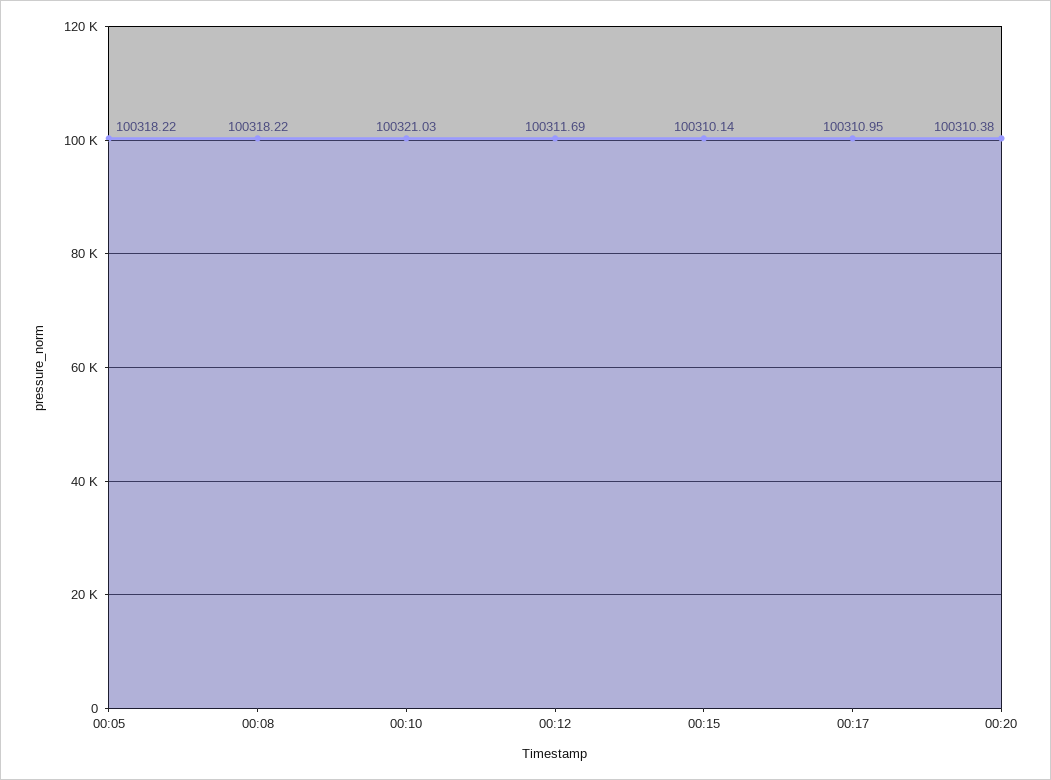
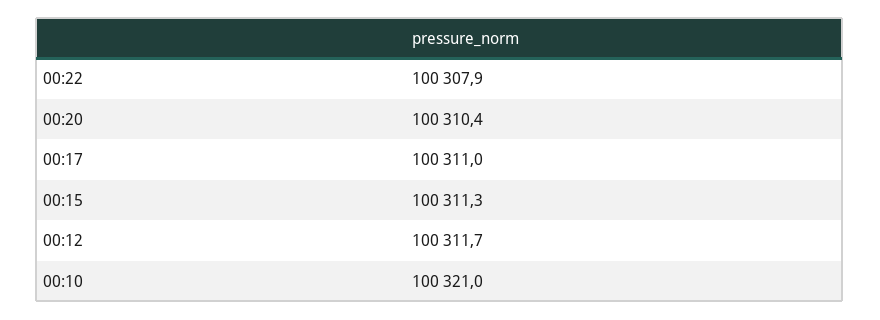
00:05: 100318.22 -> none
00:08: 100318.22 -> none
00:15: 100310.14 -> 100311.3
00:22: none -> 100307.9

